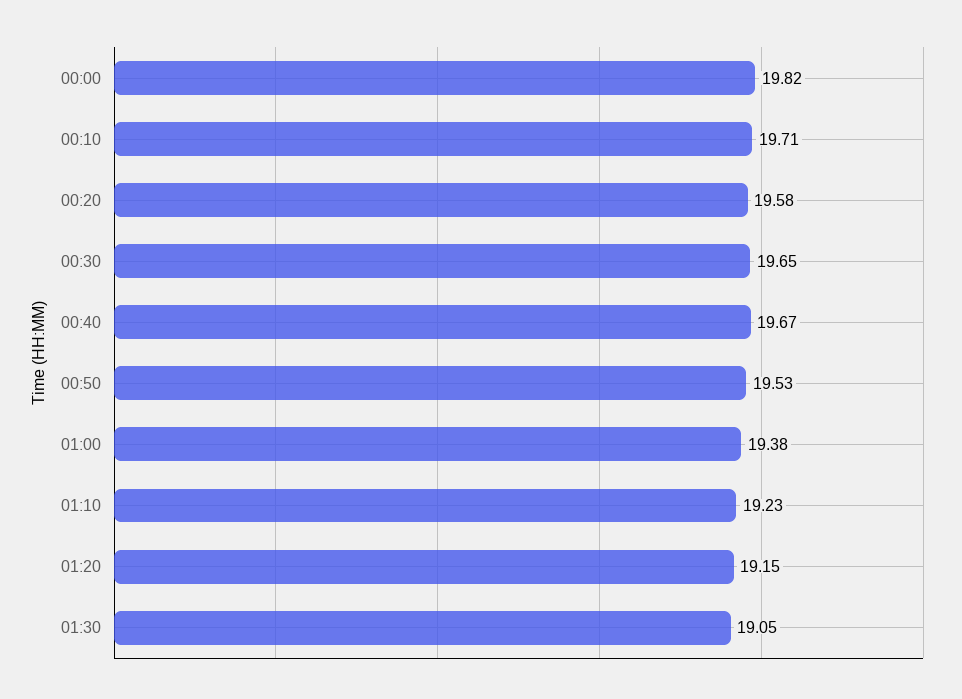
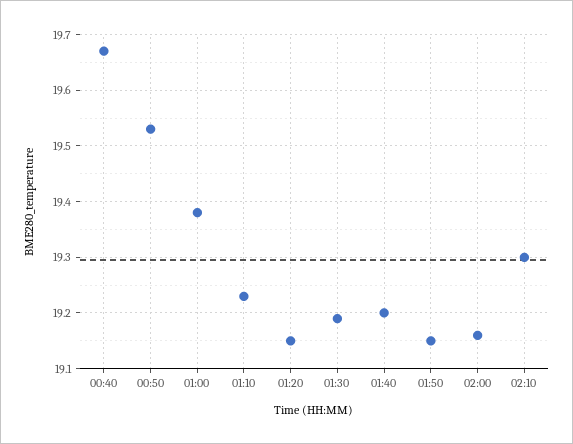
00:00: 19.82 -> none
00:10: 19.71 -> none
00:20: 19.58 -> none
00:30: 19.65 -> none
01:30: 19.05 -> 19.2
01:40: none -> 19.2
01:50: none -> 19.15
02:00: none -> 19.15
02:10: none -> 19.3

